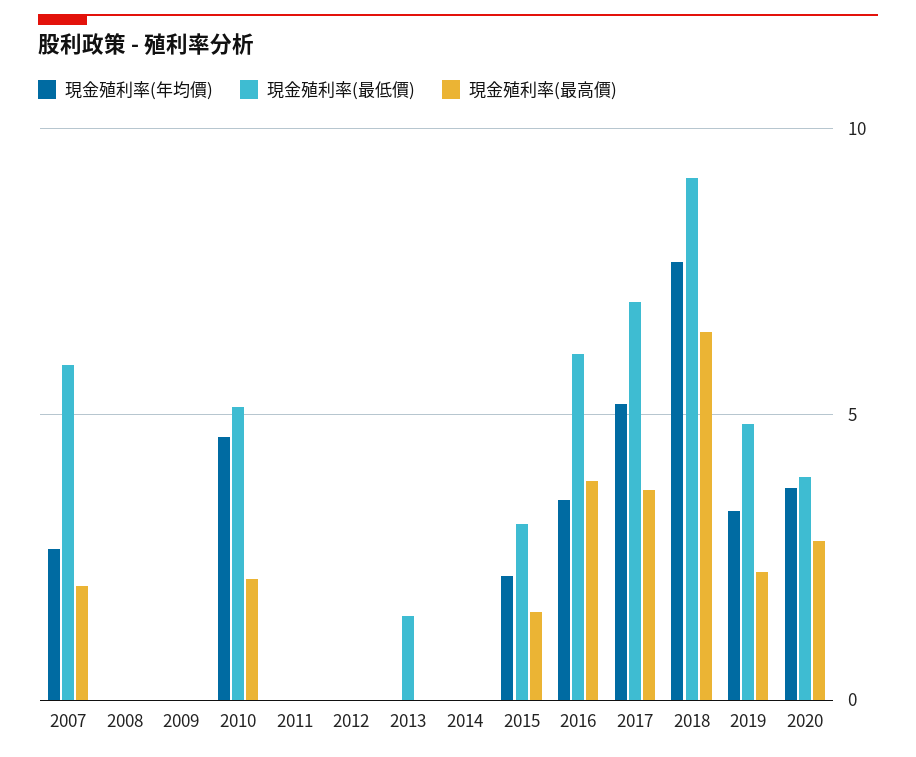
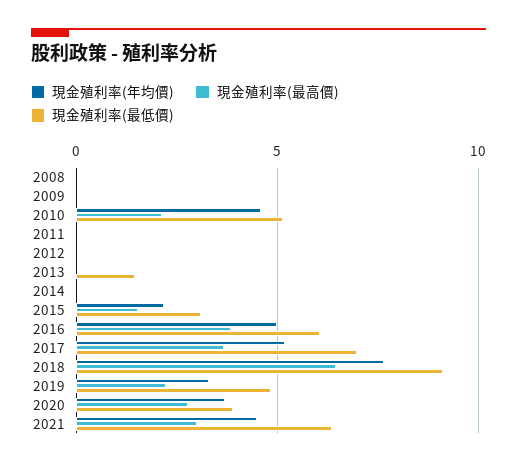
現金殖利率(年均價), 2007: 2.5 -> none
現金殖利率(最低價), 2007: 6 -> none
現金殖利率(最高價), 2007: 2 -> none
現金殖利率(年均價), 2016: 3.5 -> 5
現金殖利率(年均價), 2021: none -> 4.5
現金殖利率(最高價), 2021: none -> 3
現金殖利率(最低價), 2021: none -> 6.5

